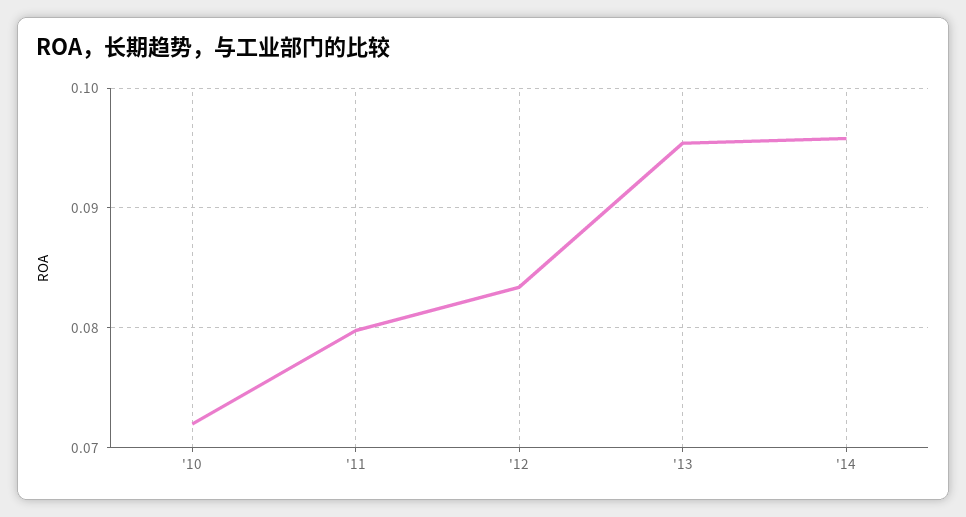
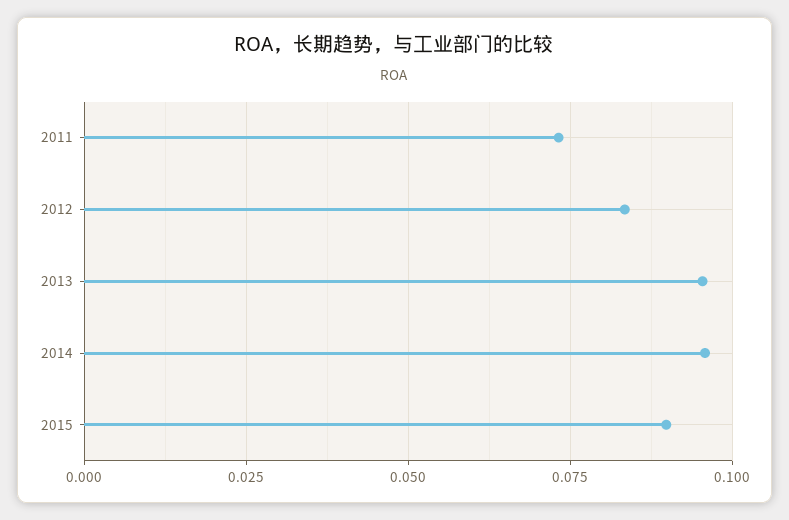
'10: 0.072 -> none
'11: 0.08 -> 0.0725
2015: none -> 0.09

